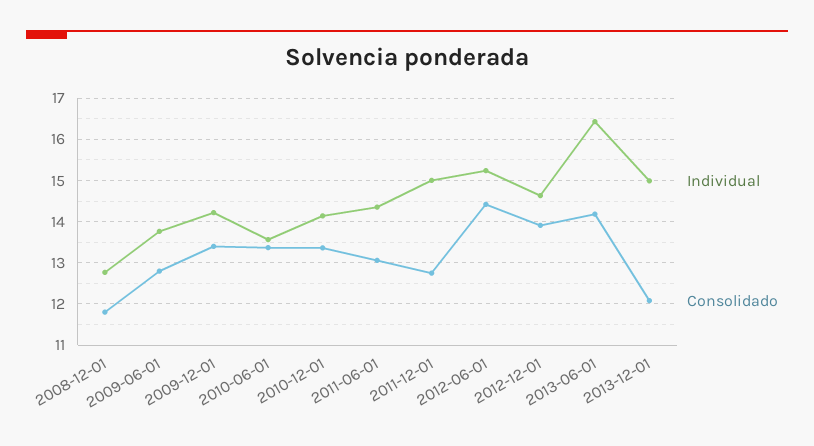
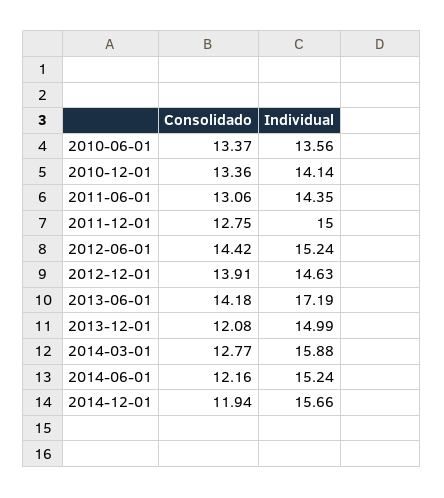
Individual, 2008-12-01: 12.8 -> none
Consolidado, 2008-12-01: 11.8 -> none
Individual, 2009-06-01: 13.8 -> none
Consolidado, 2009-06-01: 12.8 -> none
Individual, 2009-12-01: 14.2 -> none
Consolidado, 2009-12-01: 13.4 -> none
Individual, 2013-06-01: 16.4 -> 17.19
Consolidado, 2014-03-01: none -> 12.77
Individual, 2014-03-01: none -> 15.88
Consolidado, 2014-06-01: none -> 12.16
Individual, 2014-06-01: none -> 15.24
Consolidado, 2014-12-01: none -> 11.94
Individual, 2014-12-01: none -> 15.66

